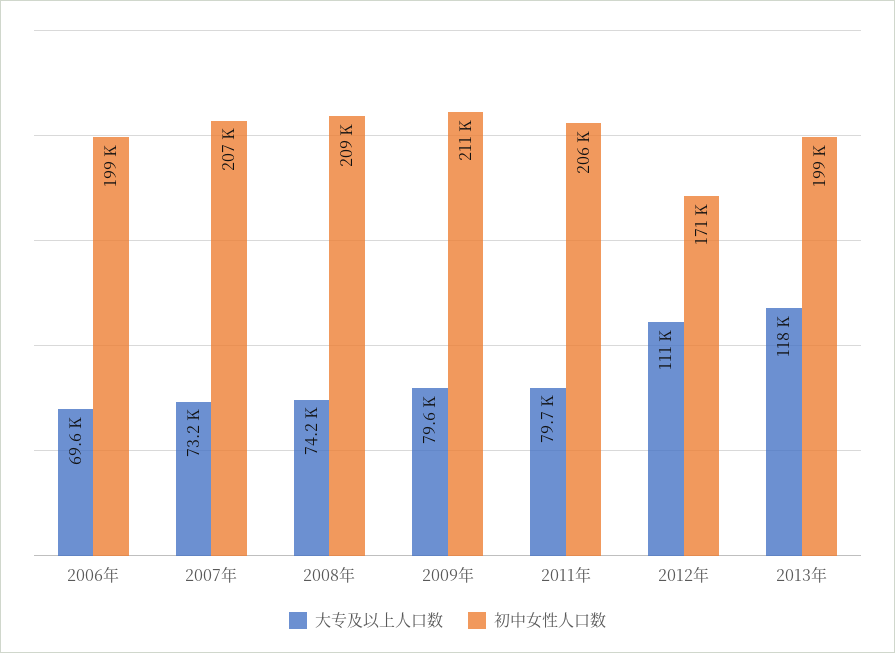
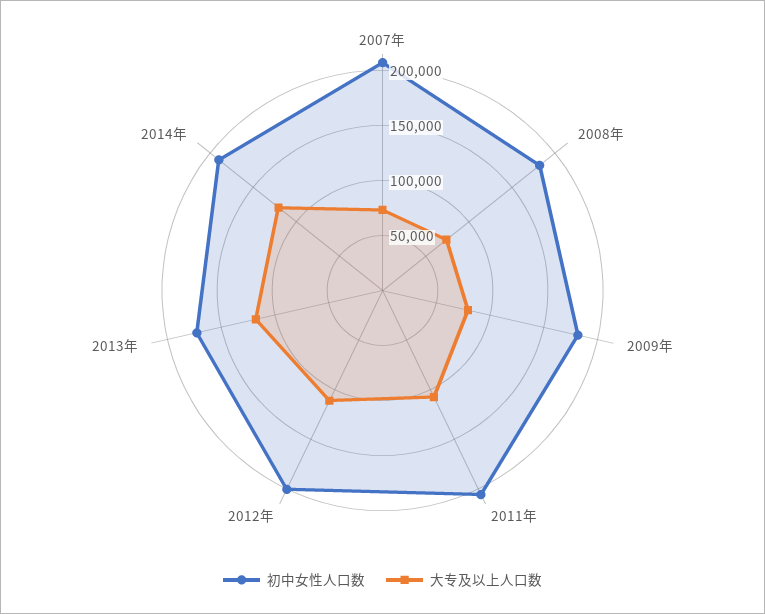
大专及以上人口数, 2006年: 69600 -> none
初中女性人口数, 2006年: 199000 -> none
初中女性人口数, 2008年: 209000 -> 180000
初中女性人口数, 2009年: 211000 -> 180000
大专及以上人口数, 2011年: 79700 -> 110000
初中女性人口数, 2012年: 171000 -> 200000
初中女性人口数, 2013年: 199000 -> 170000
初中女性人口数, 2014年: none -> 190000
大专及以上人口数, 2014年: none -> 120000

